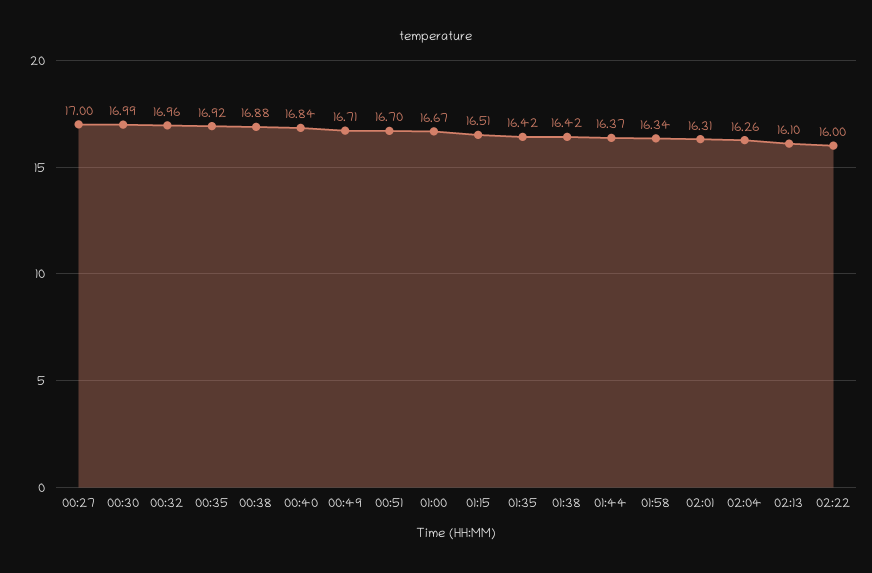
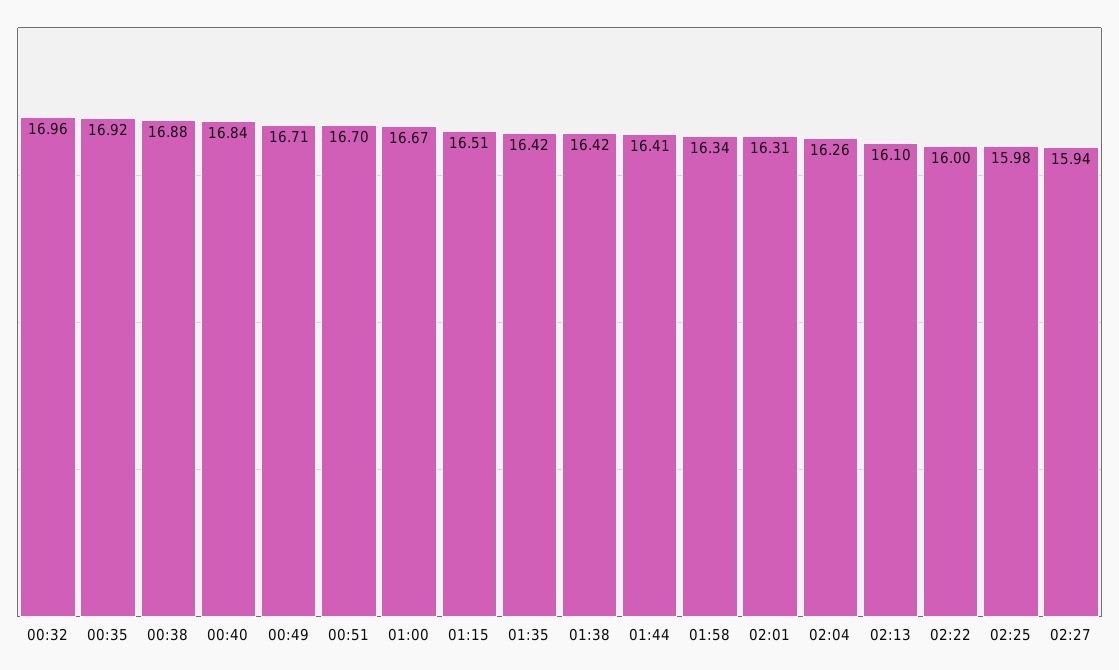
00:27: 17 -> none
00:30: 16.99 -> none
01:44: 16.37 -> 16.41
02:25: none -> 15.98
02:27: none -> 15.94

